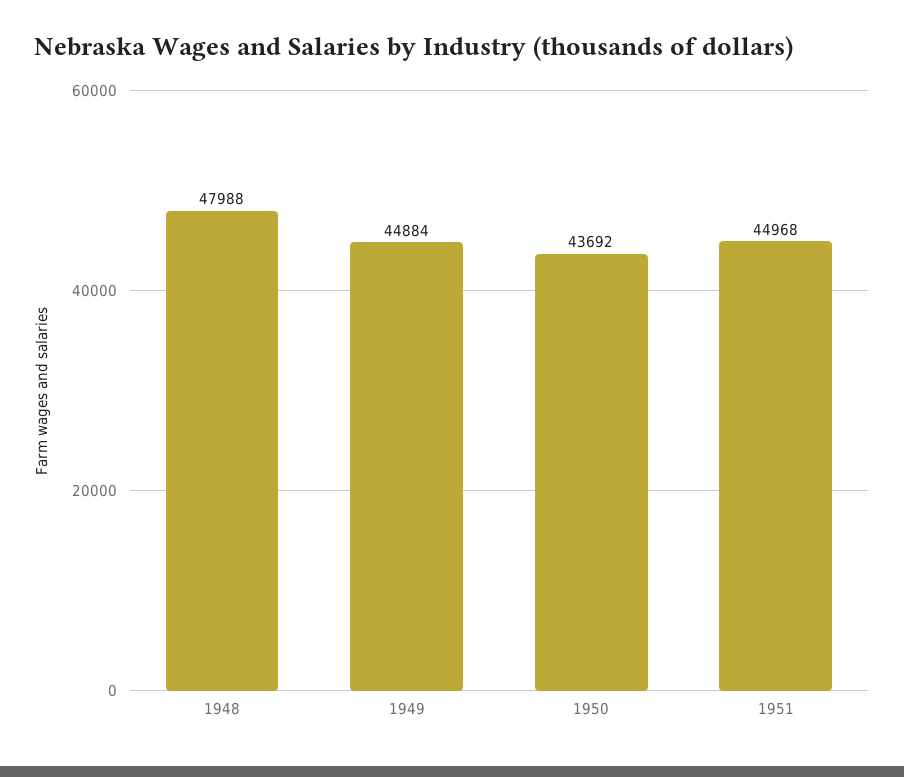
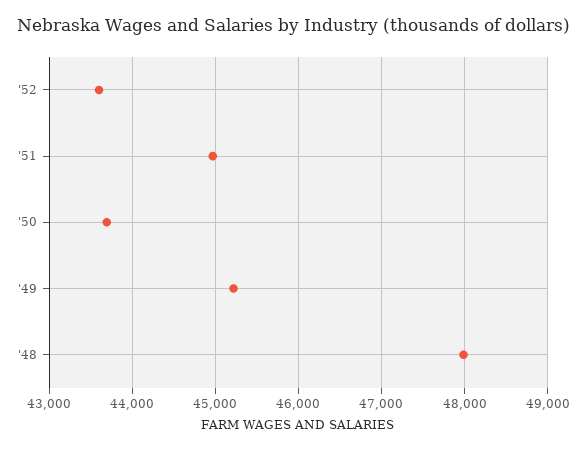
1949: 44884 -> 45200
'52: none -> 43600

